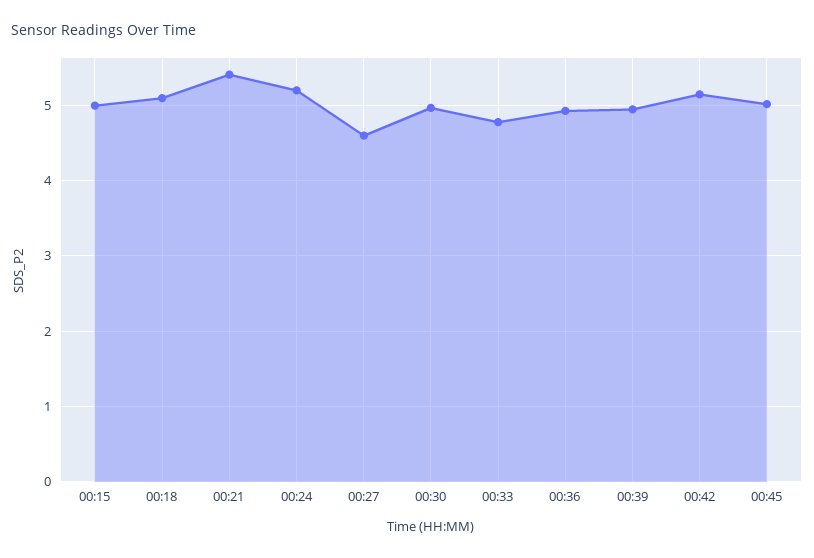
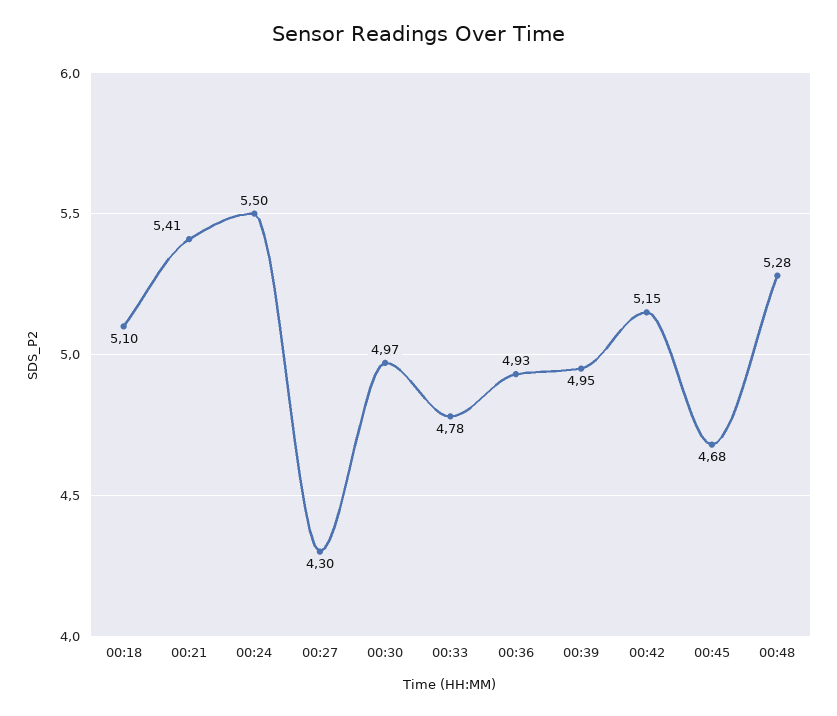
00:15: 5 -> none
00:24: 5.2 -> 5.5
00:27: 4.6 -> 4.3
00:45: 5 -> 4.68
00:48: none -> 5.28

